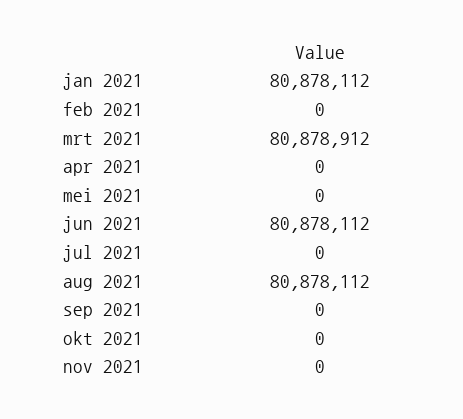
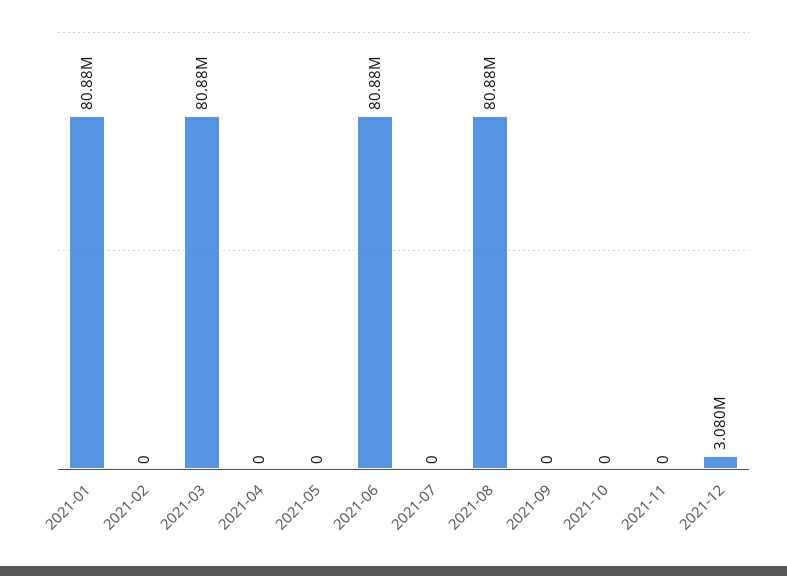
2021-12: none -> 3080000

